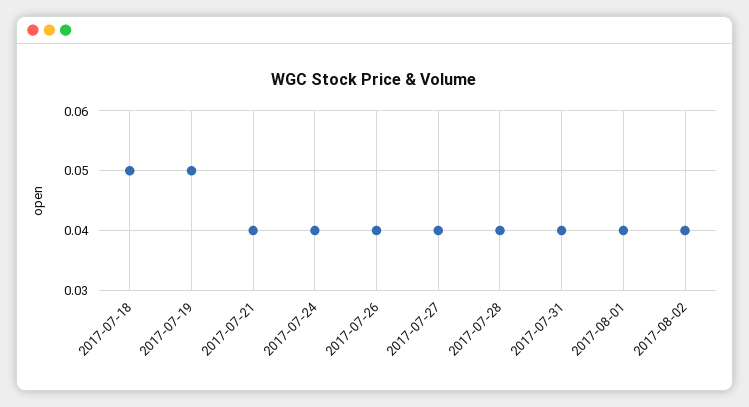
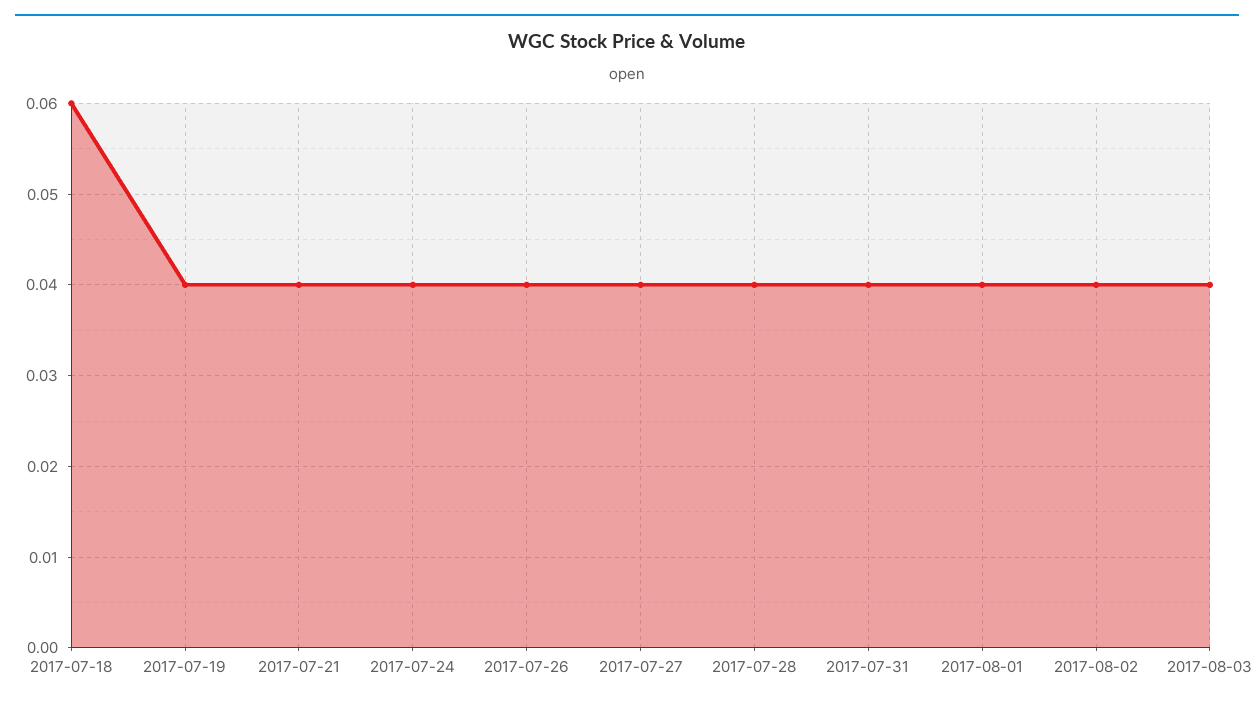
2017-07-18: 0.05 -> 0.06
2017-07-19: 0.05 -> 0.04
2017-08-03: none -> 0.04

